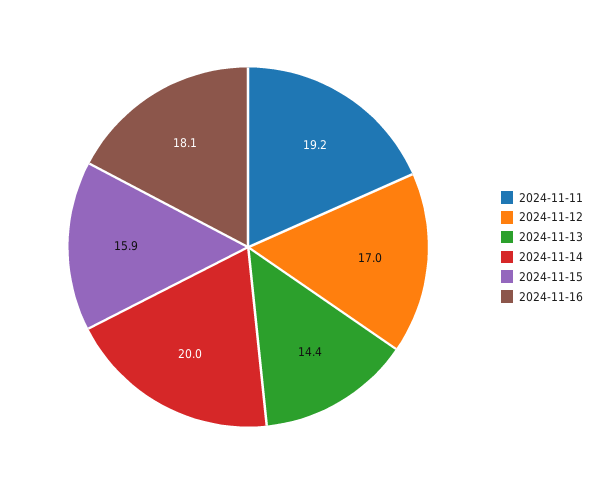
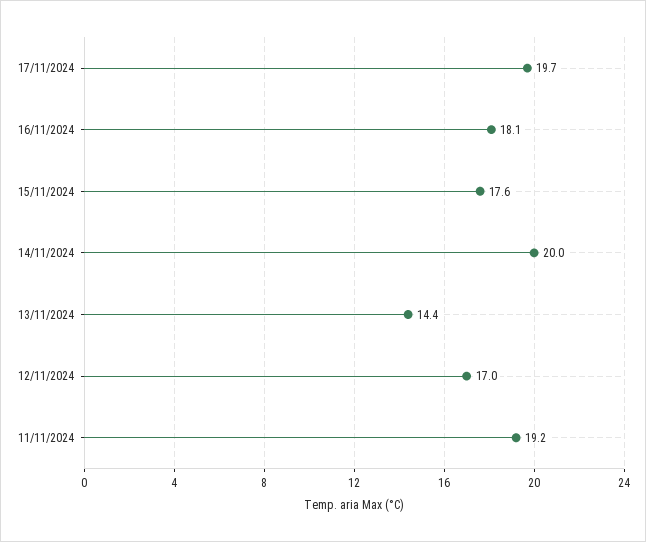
2024-11-15: 15.9 -> 17.6
17/11/2024: none -> 19.7

